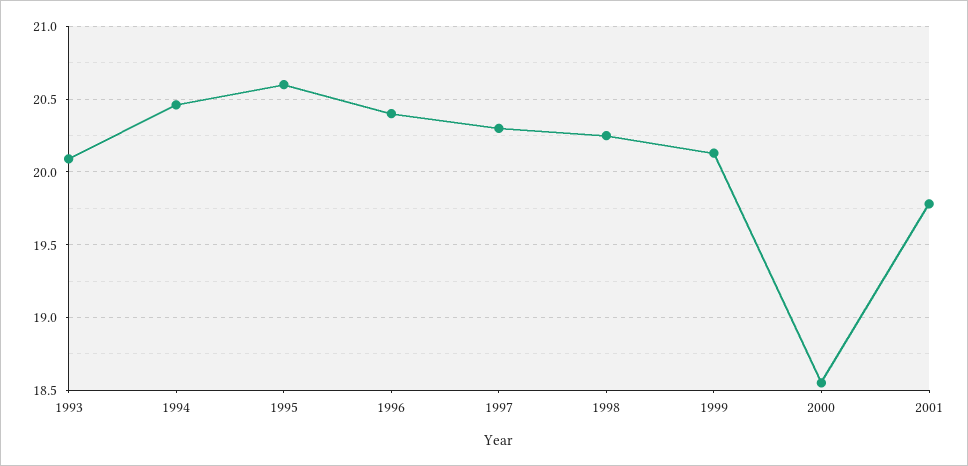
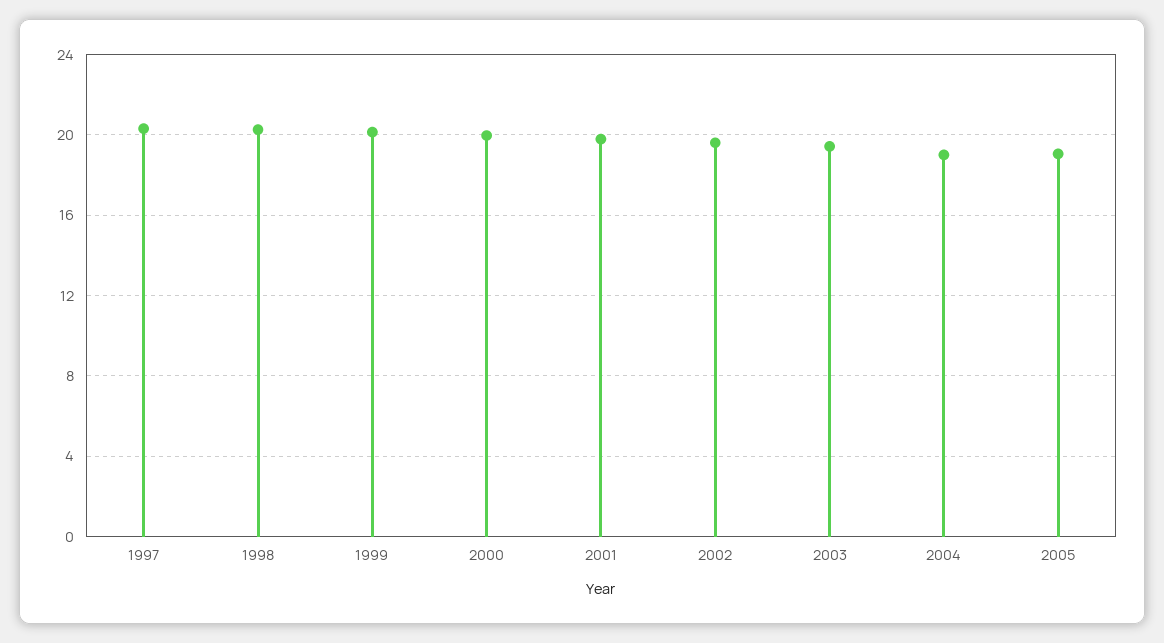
1993: 20.1 -> none
1994: 20.45 -> none
1995: 20.6 -> none
1996: 20.4 -> none
2000: 18.55 -> 20
2002: none -> 19.5
2003: none -> 19.5
2004: none -> 19
2005: none -> 19

